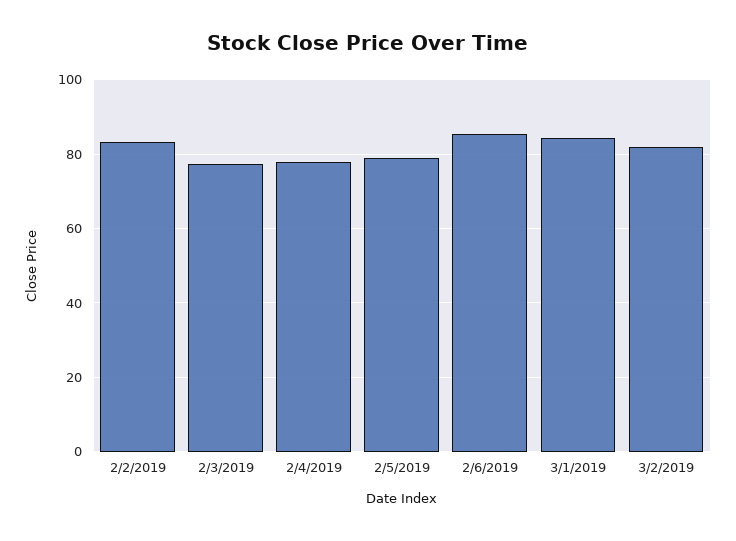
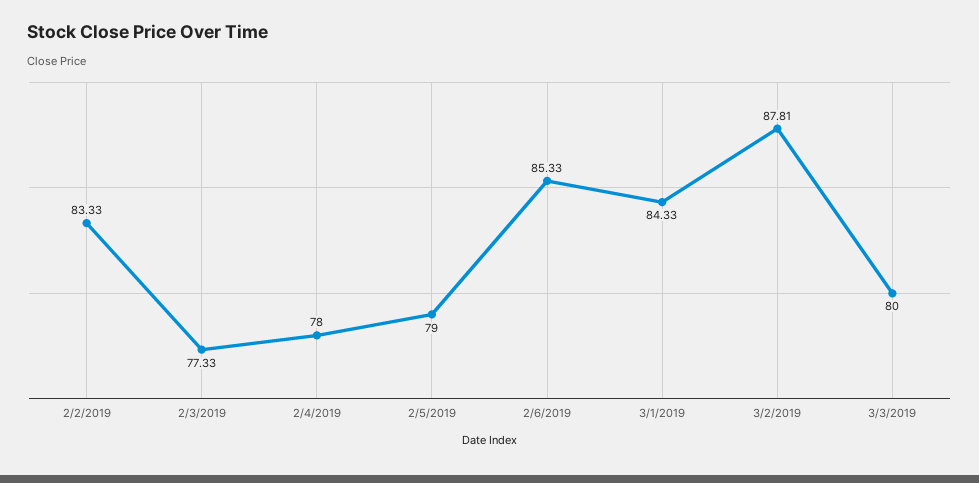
3/2/2019: 82 -> 87.81
3/3/2019: none -> 80

